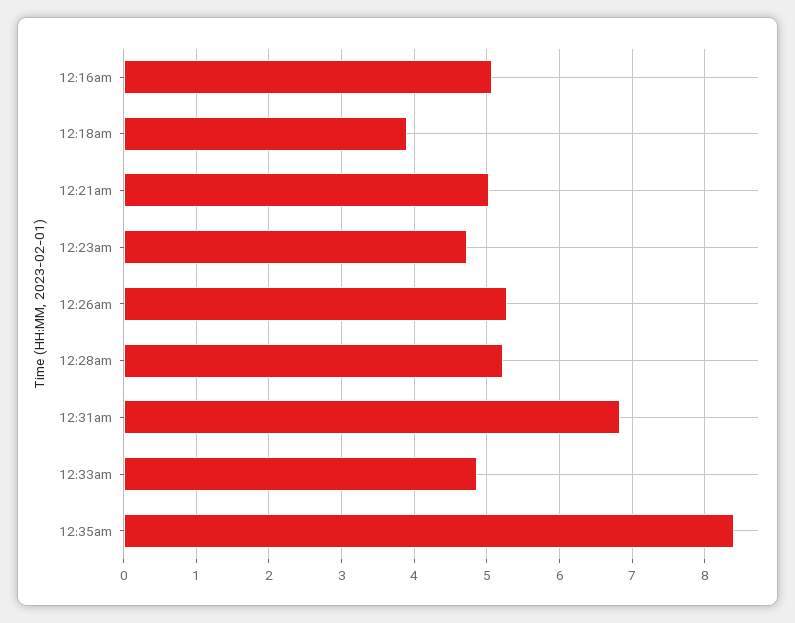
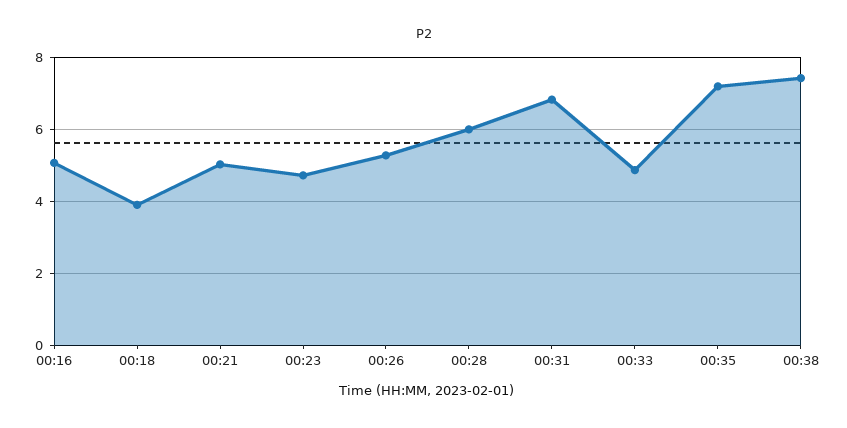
12:28am: 5.2 -> 6
12:35am: 8.4 -> 7.2
00:38: none -> 7.4

